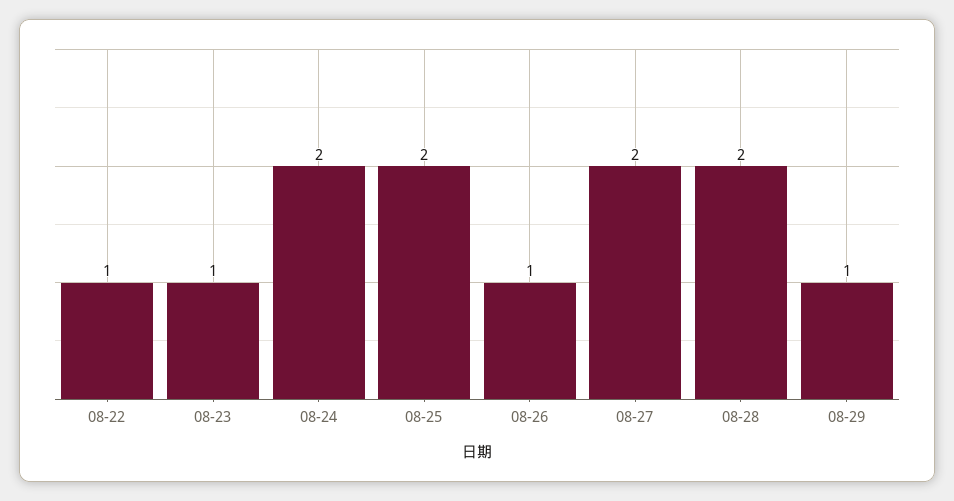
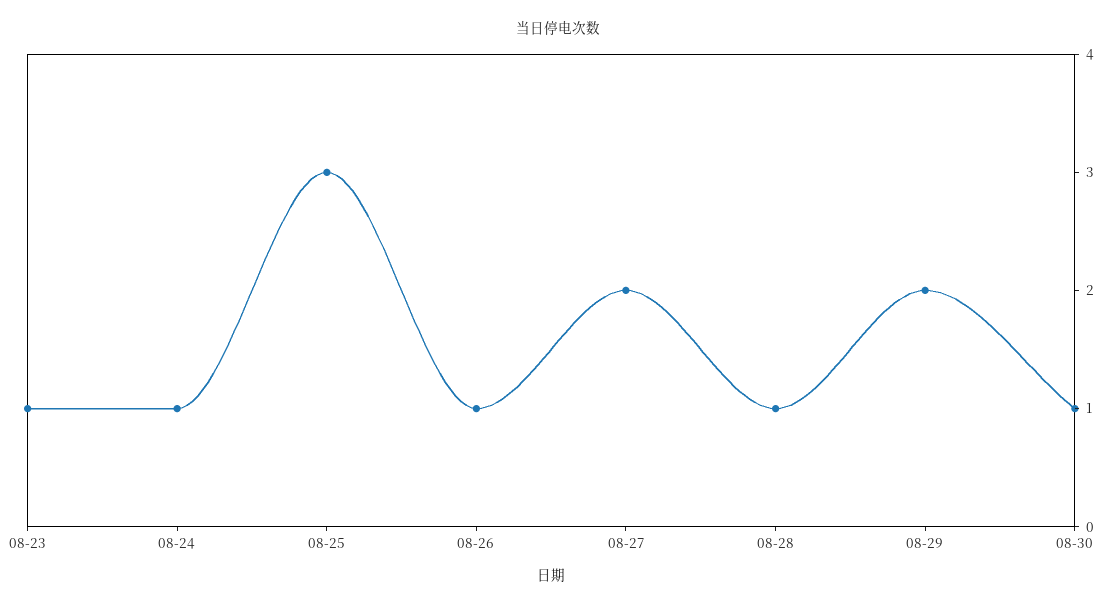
08-22: 1 -> none
08-24: 2 -> 1
08-25: 2 -> 3
08-28: 2 -> 1
08-29: 1 -> 2
08-30: none -> 1

